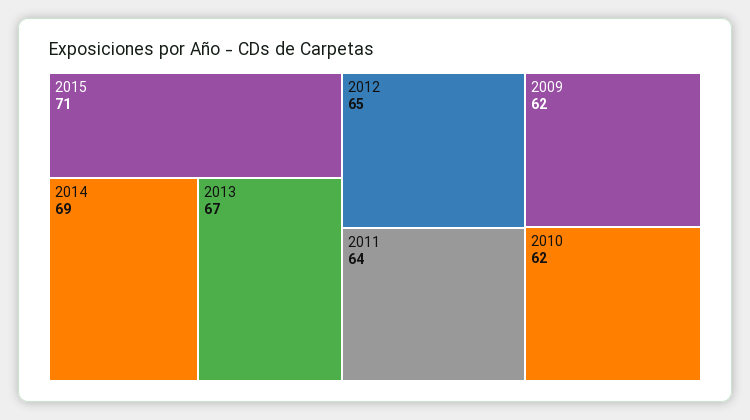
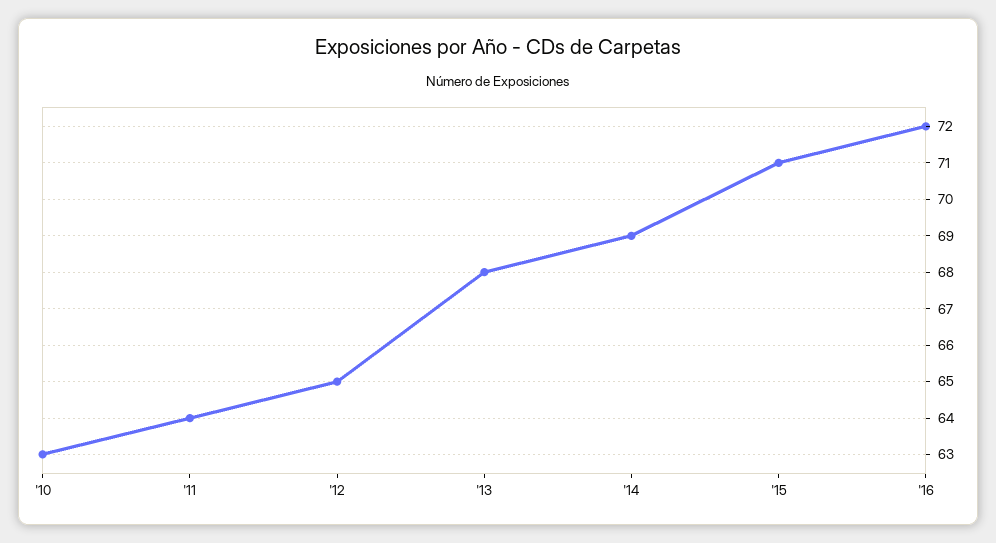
2013: 67 -> 68
2009: 62 -> none
2010: 62 -> 63
'16: none -> 72

